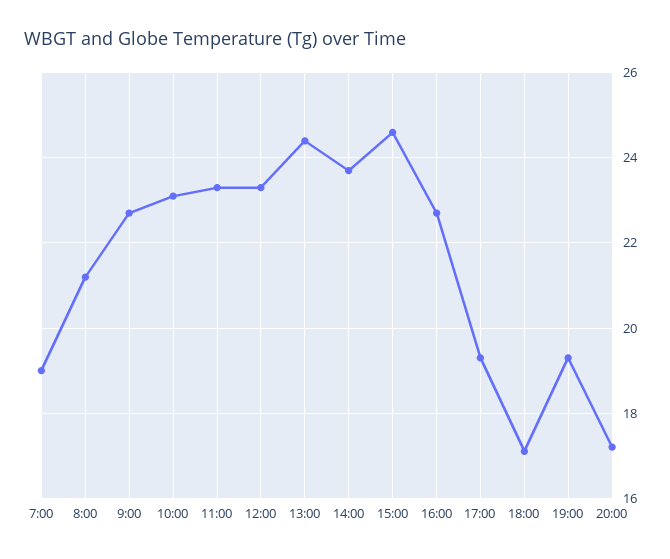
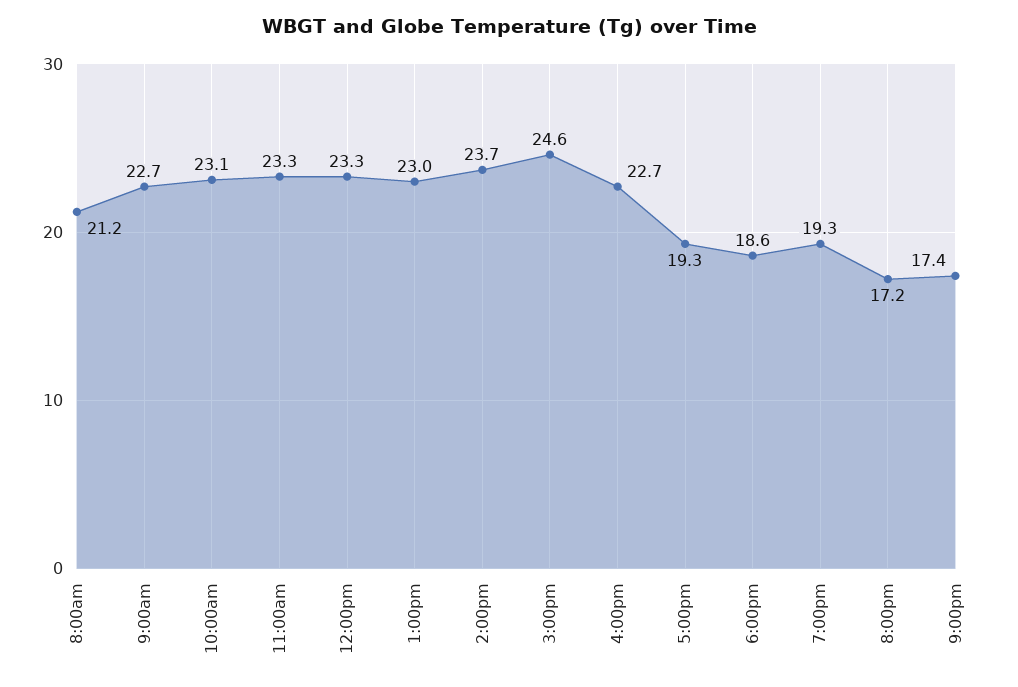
7:00: 19 -> none
13:00: 24.5 -> 23
18:00: 17 -> 18.6
9:00pm: none -> 17.4

